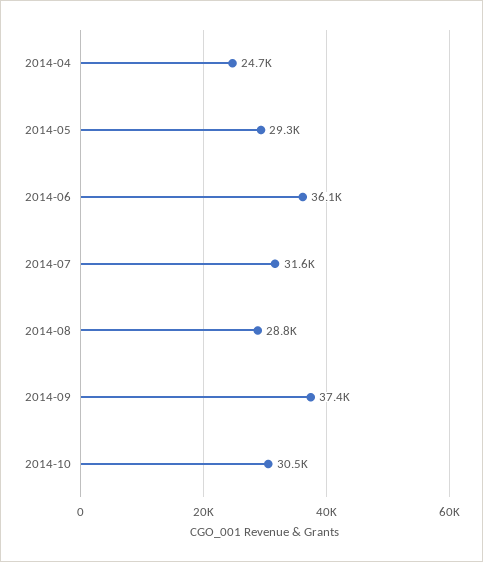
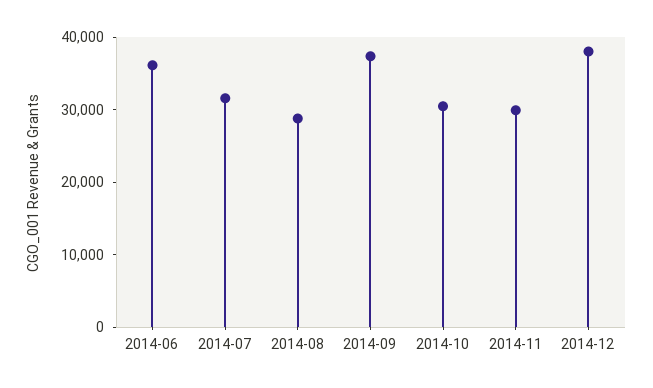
2014-04: 24700 -> none
2014-05: 29300 -> none
2014-11: none -> 30000
2014-12: none -> 38000

